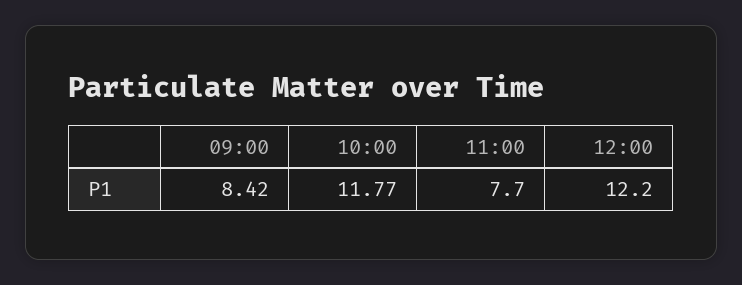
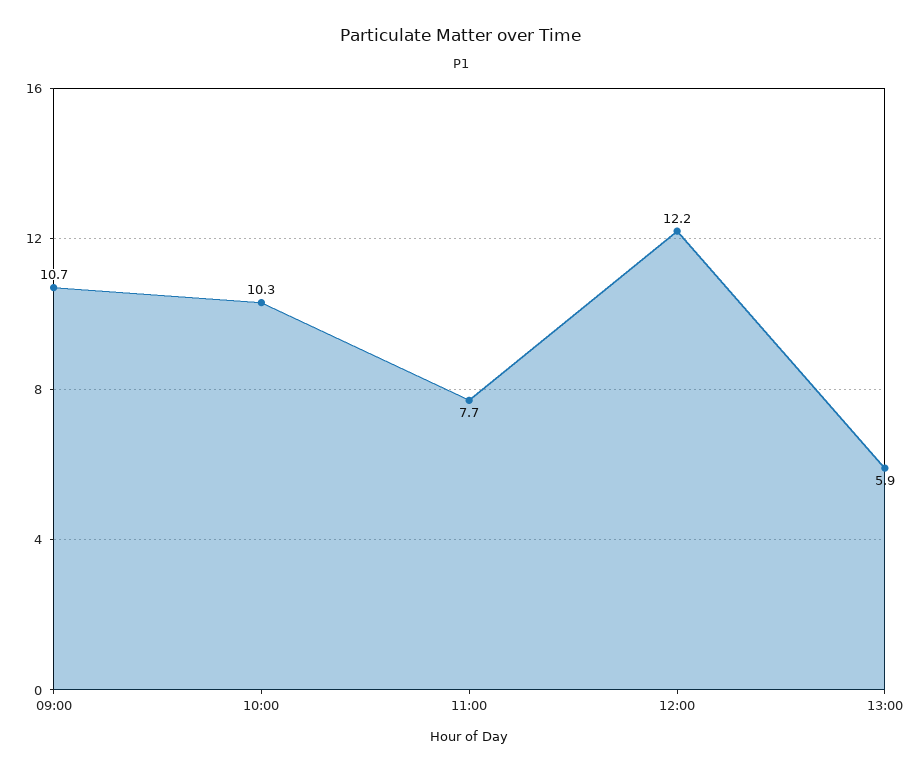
09:00: 8.42 -> 10.7
10:00: 11.77 -> 10.3
13:00: none -> 5.9

